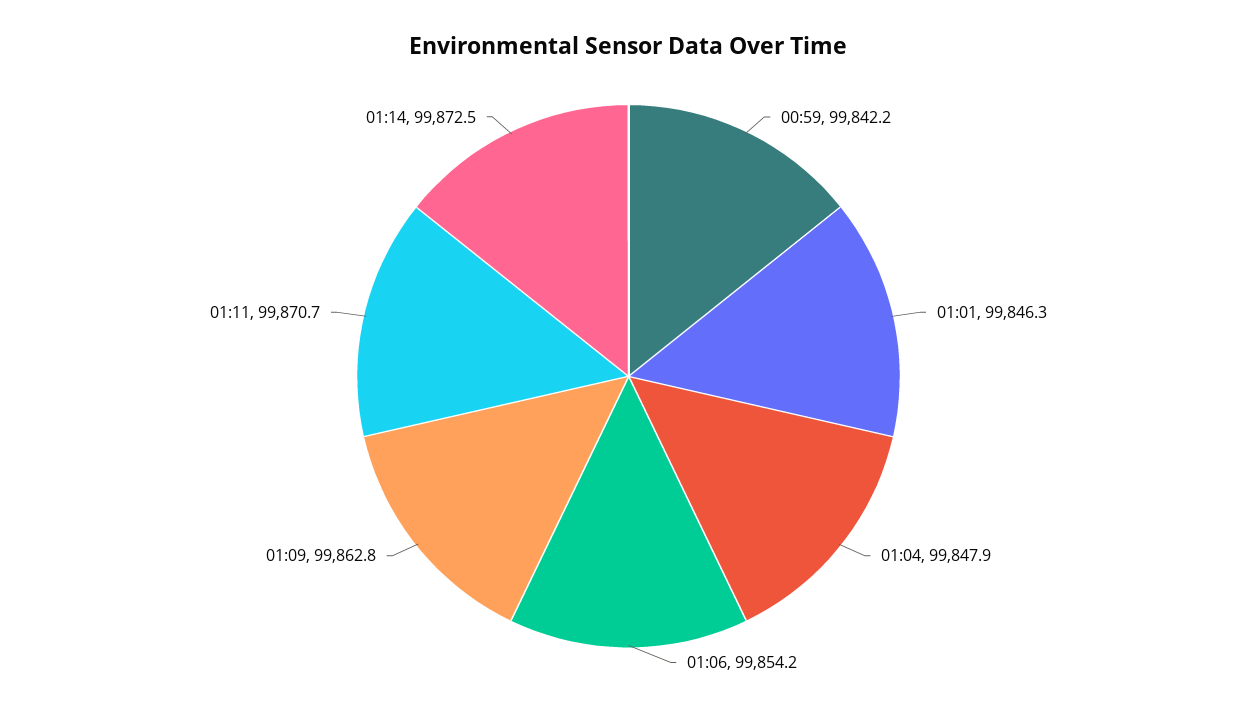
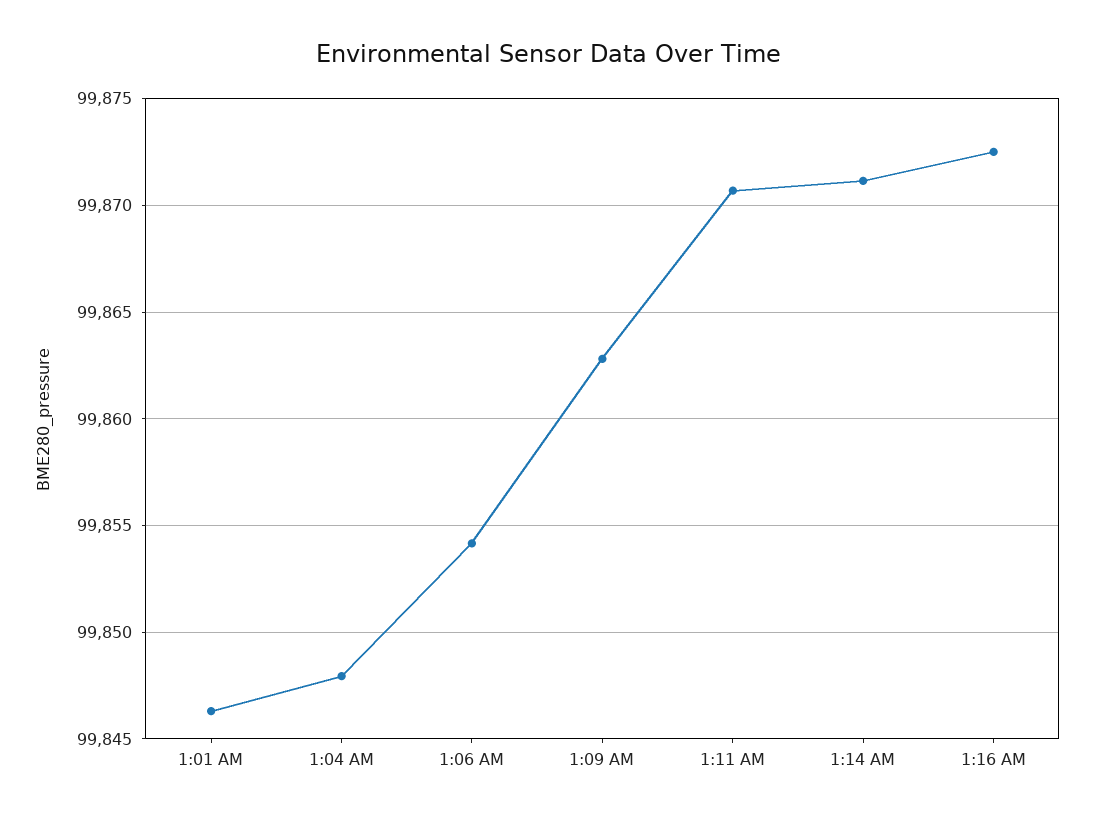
00:59: 99842.2 -> none
01:14: 99872.5 -> 99871
1:16 AM: none -> 99872.5

